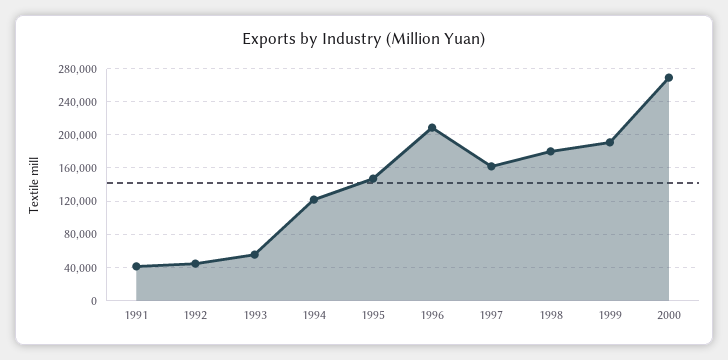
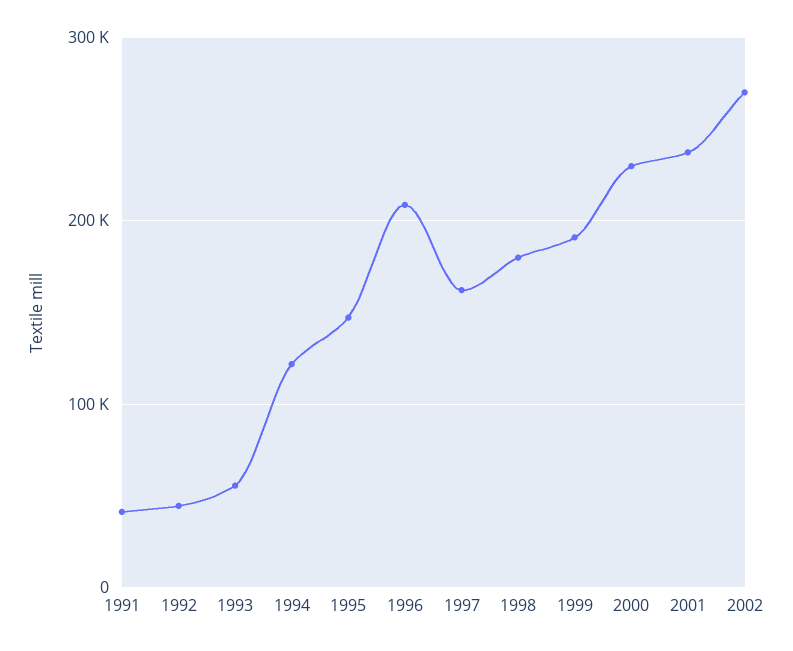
2000: 270000 -> 230000
2001: none -> 240000
2002: none -> 270000

